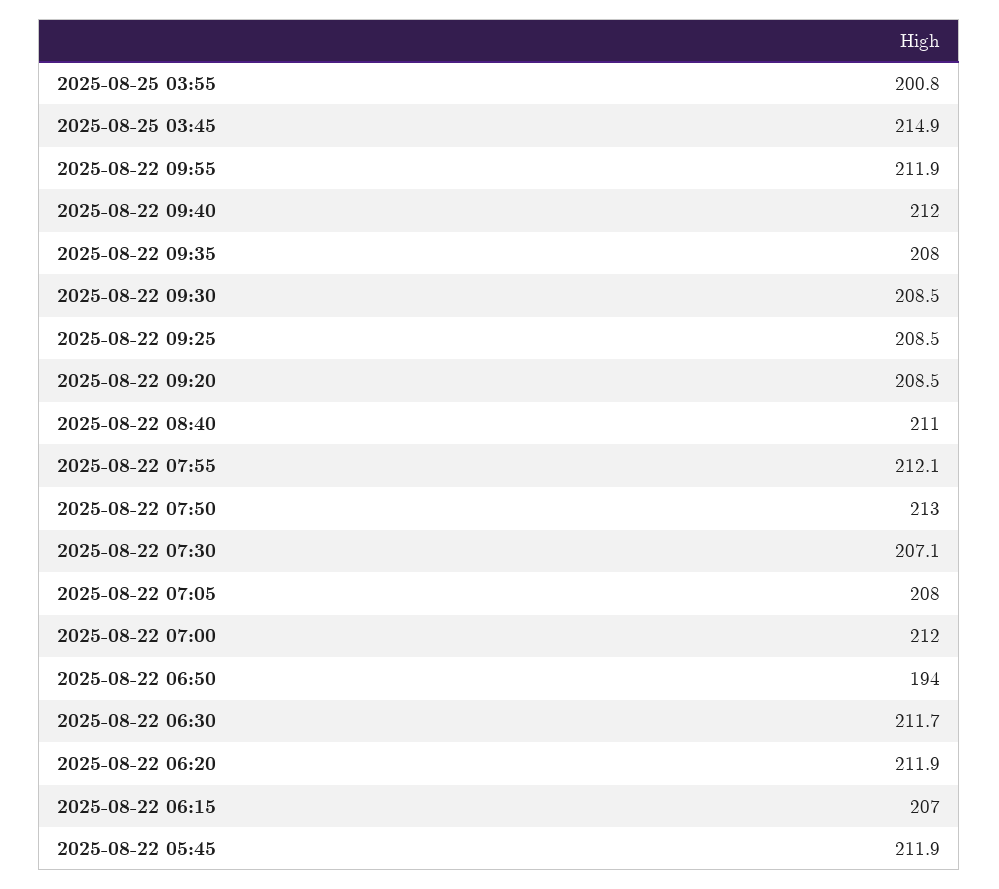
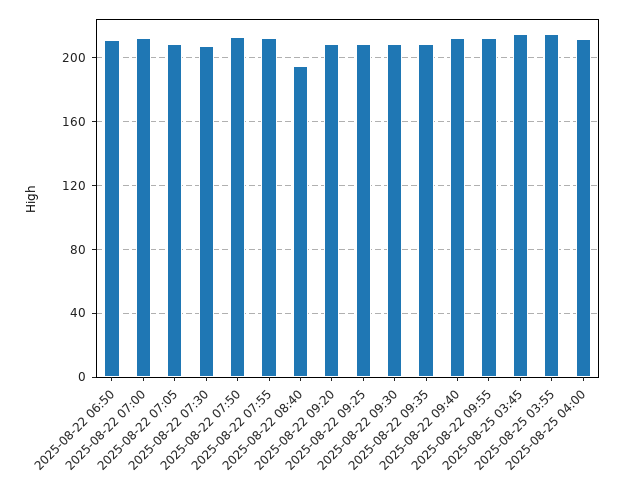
2025-08-25 03:55: 200.8 -> 215
2025-08-22 08:40: 211 -> 195
2025-08-22 06:50: 194 -> 210
2025-08-22 06:30: 211.7 -> none
2025-08-22 06:20: 211.9 -> none
2025-08-22 06:15: 207 -> none
2025-08-22 05:45: 211.9 -> none
2025-08-25 04:00: none -> 210

